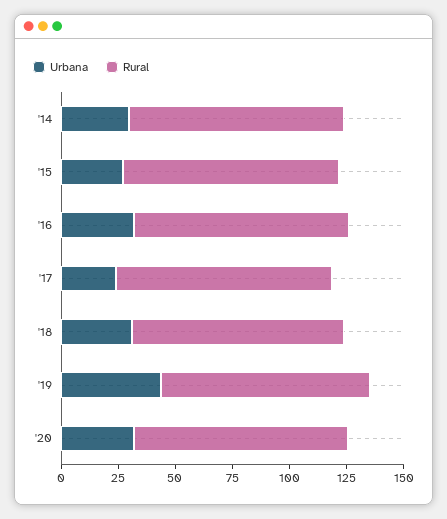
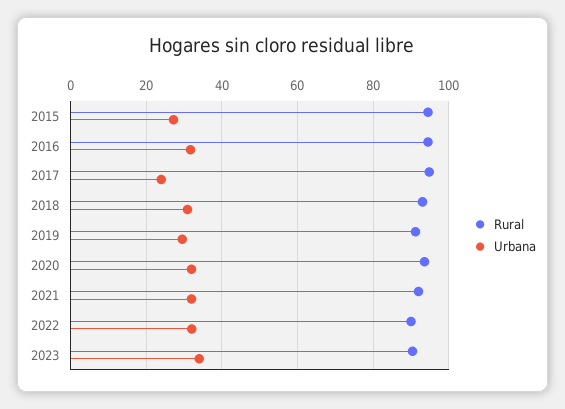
Urbana, '14: 30 -> none
Rural, '14: 95 -> none
Urbana, '19: 45 -> 30
Rural, 2021: none -> 92
Urbana, 2021: none -> 32
Rural, 2022: none -> 90
Urbana, 2022: none -> 32
Rural, 2023: none -> 90
Urbana, 2023: none -> 34

